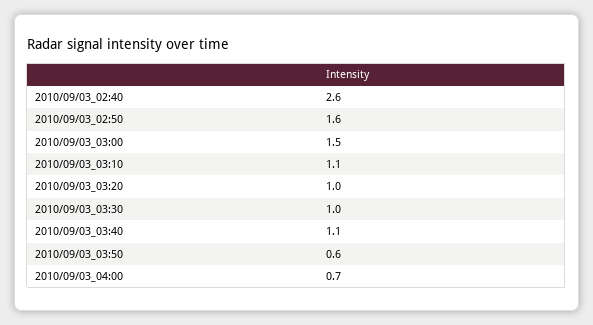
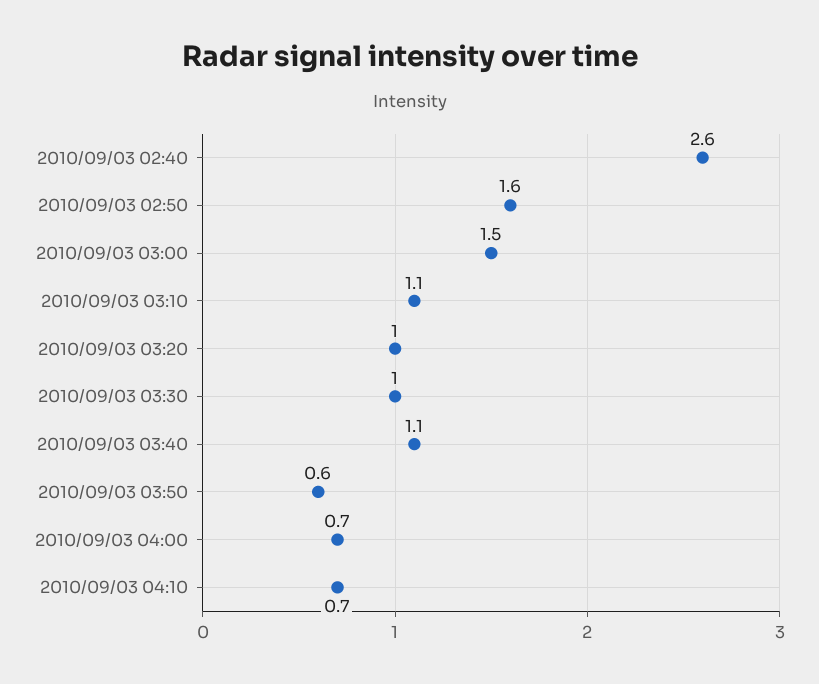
2010/09/03 04:10: none -> 0.7

